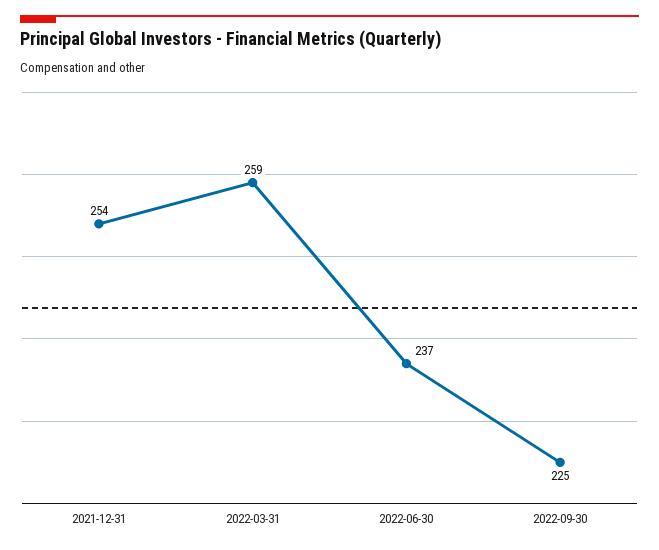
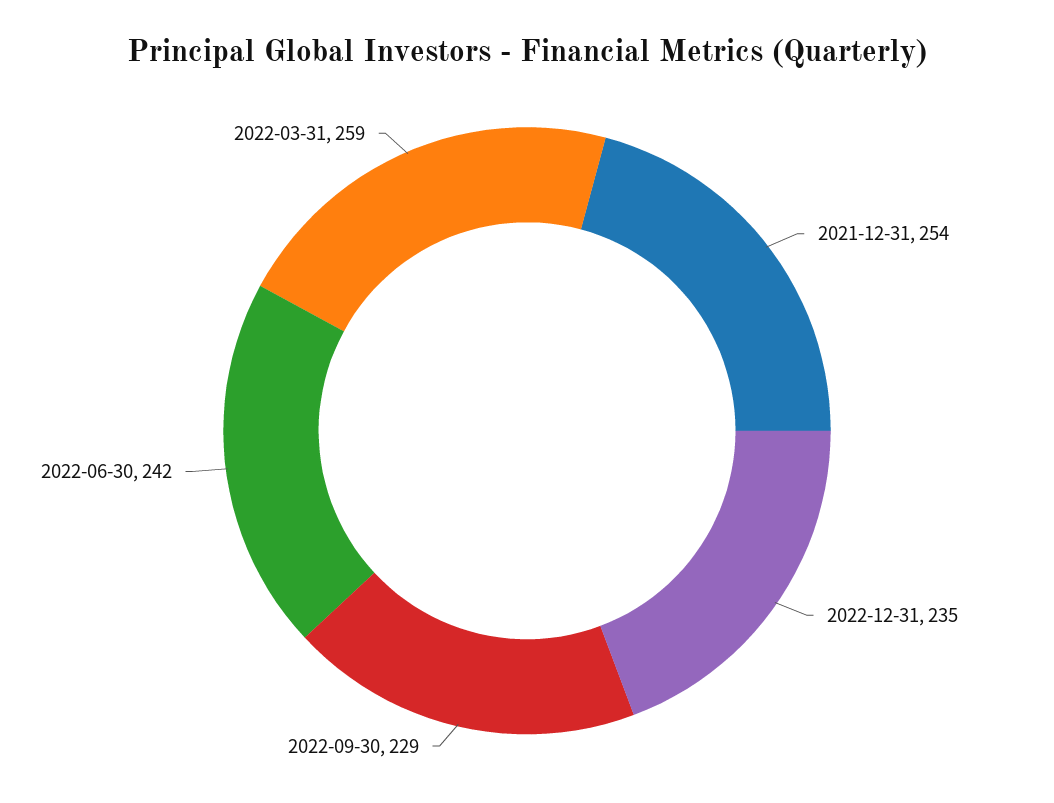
2022-06-30: 237 -> 242
2022-09-30: 225 -> 229
2022-12-31: none -> 235

